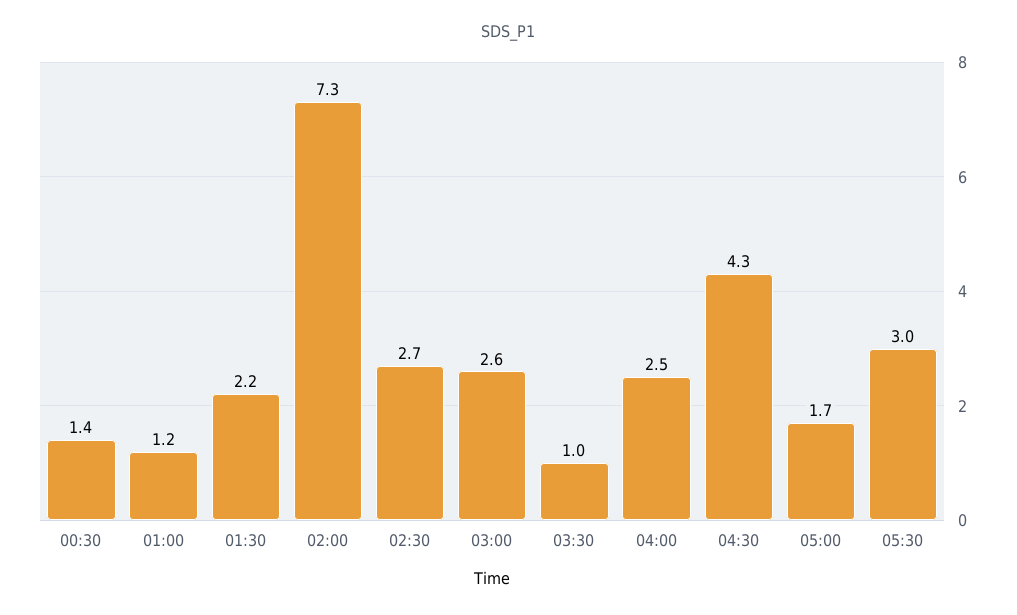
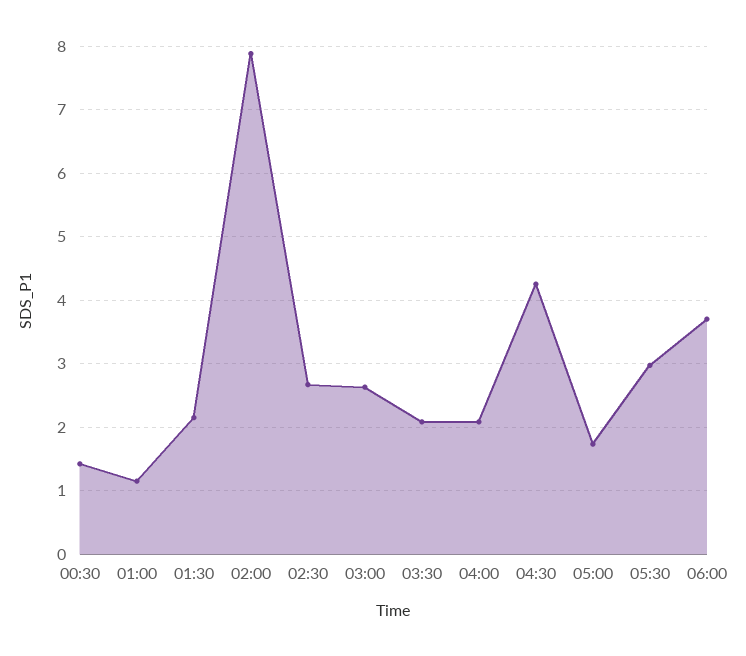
02:00: 7.3 -> 7.9
03:30: 1 -> 2.1
04:00: 2.5 -> 2.1
06:00: none -> 3.7

